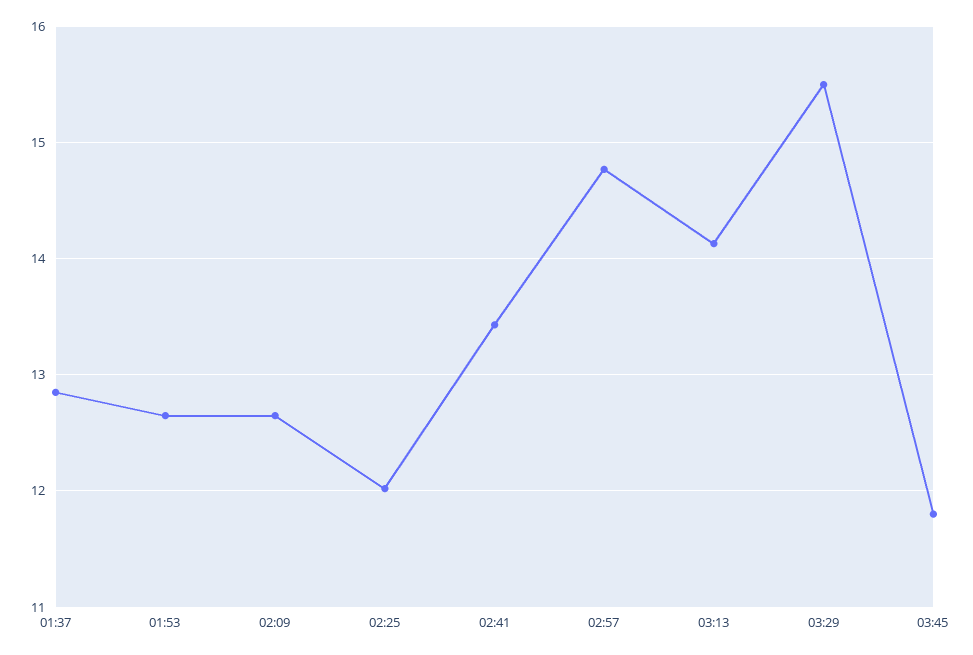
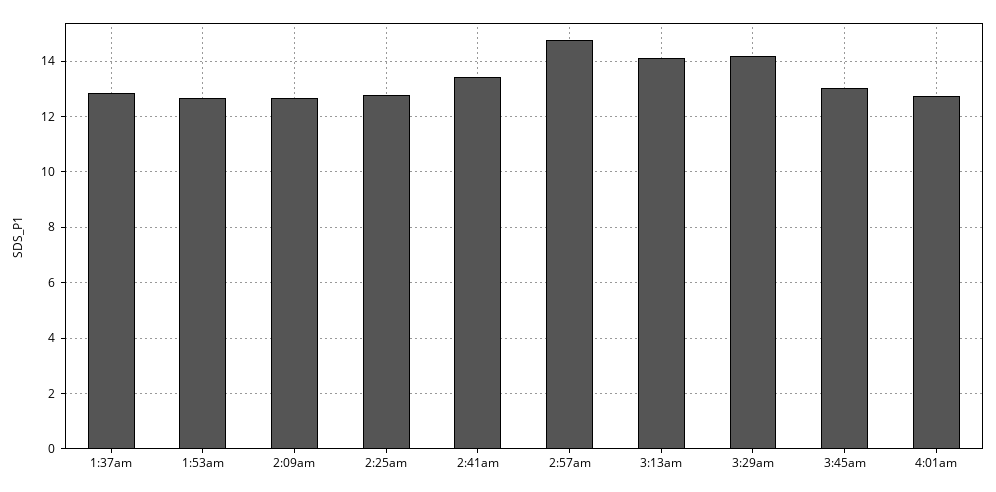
02:25: 12 -> 12.75
03:29: 15.5 -> 14.25
03:45: 11.8 -> 13
4:01am: none -> 12.75

